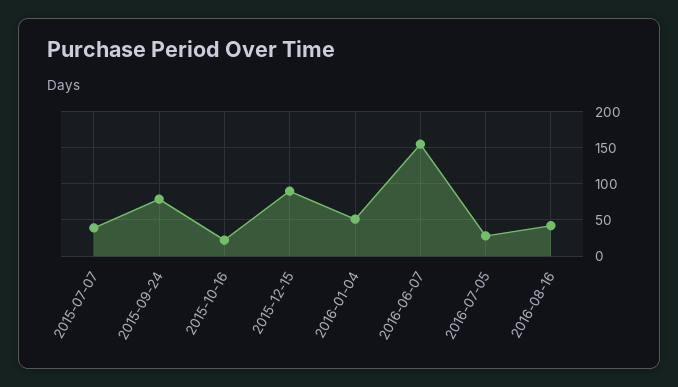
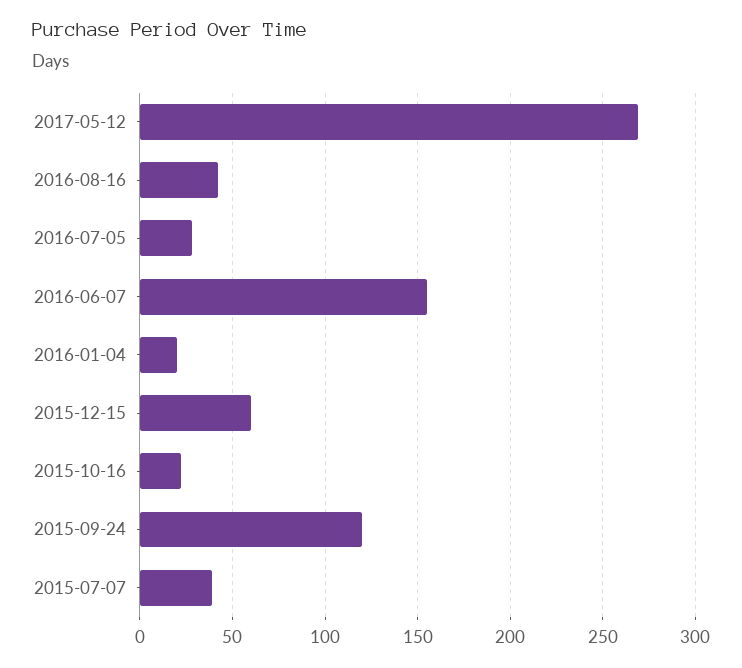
2015-09-24: 80 -> 120
2015-12-15: 90 -> 60
2016-01-04: 50 -> 20
2017-05-12: none -> 270

